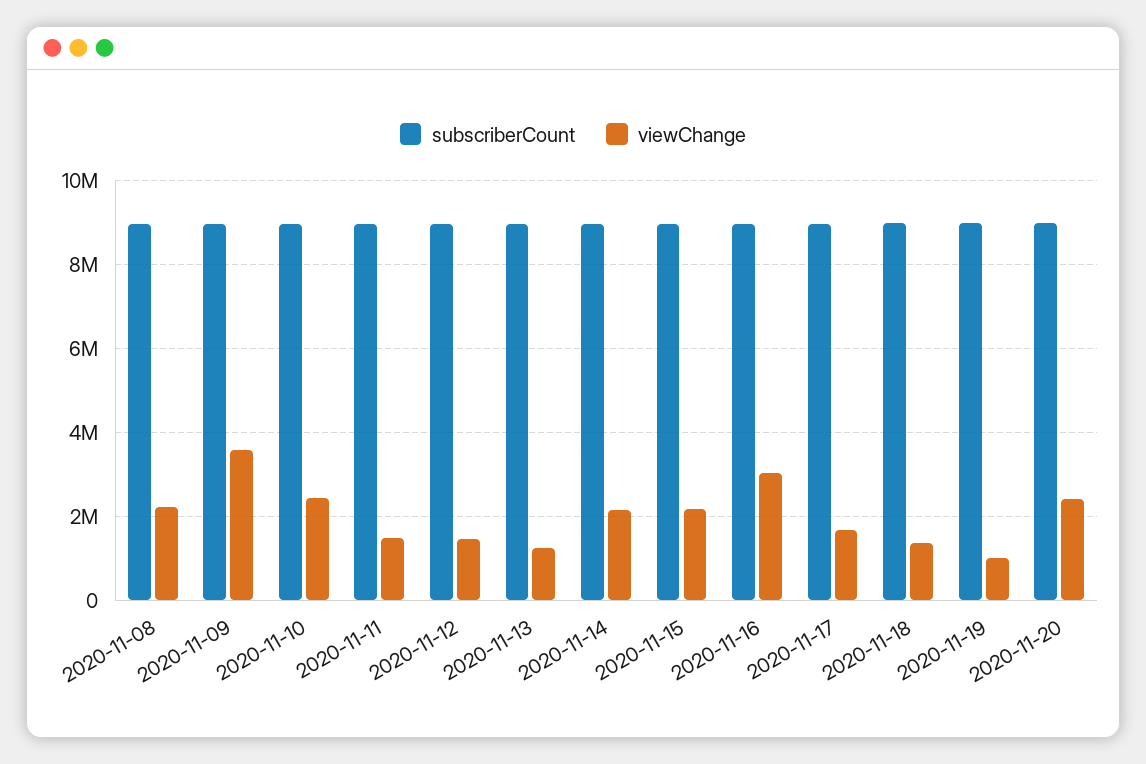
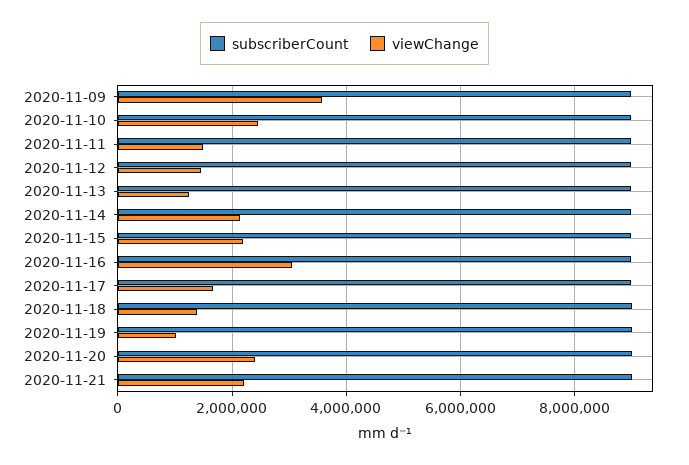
subscriberCount, 2020-11-08: 9000000 -> none
viewChange, 2020-11-08: 2200000 -> none
subscriberCount, 2020-11-21: none -> 9000000
viewChange, 2020-11-21: none -> 2200000

